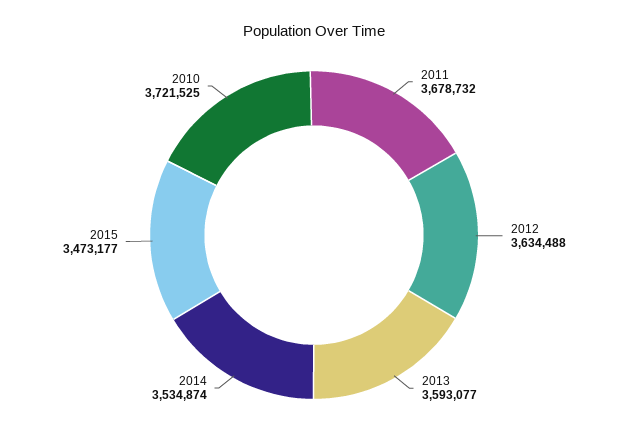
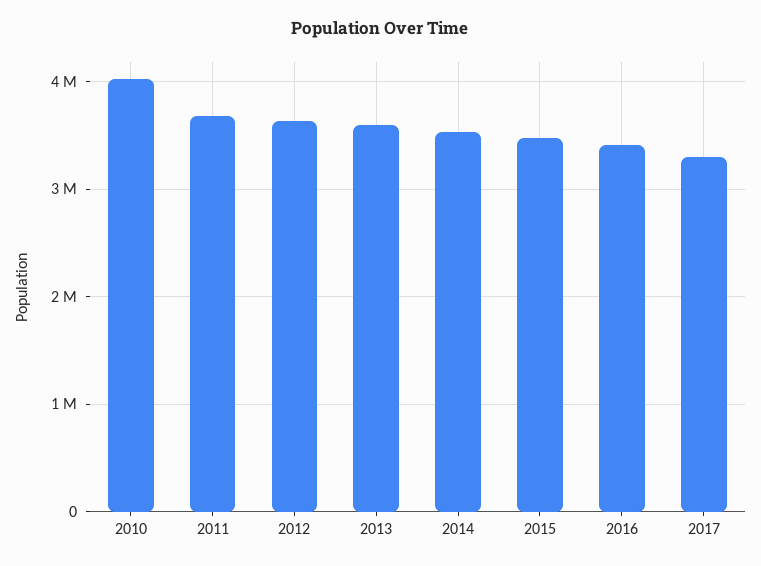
2010: 3721525 -> 4000000
2016: none -> 3400000
2017: none -> 3300000

